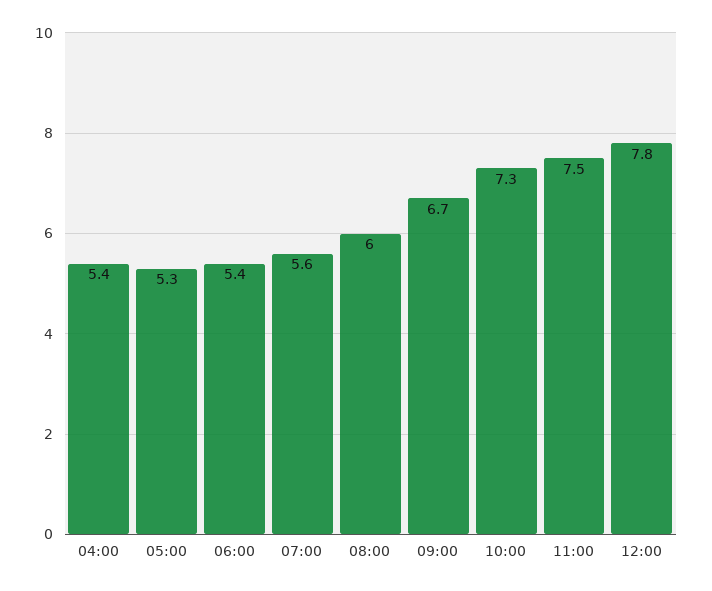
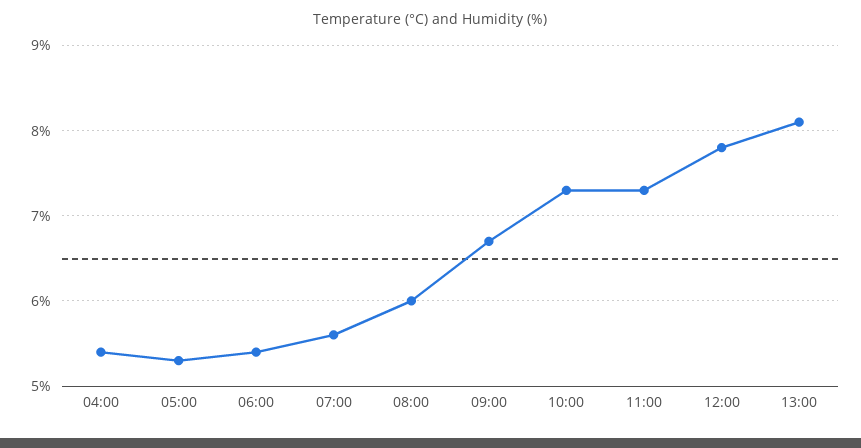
11:00: 7.5 -> 7.3
13:00: none -> 8.1

